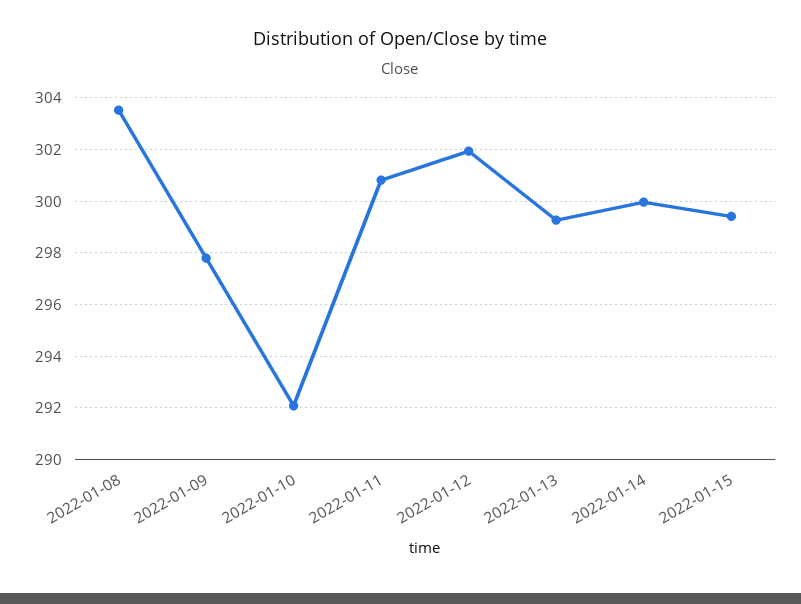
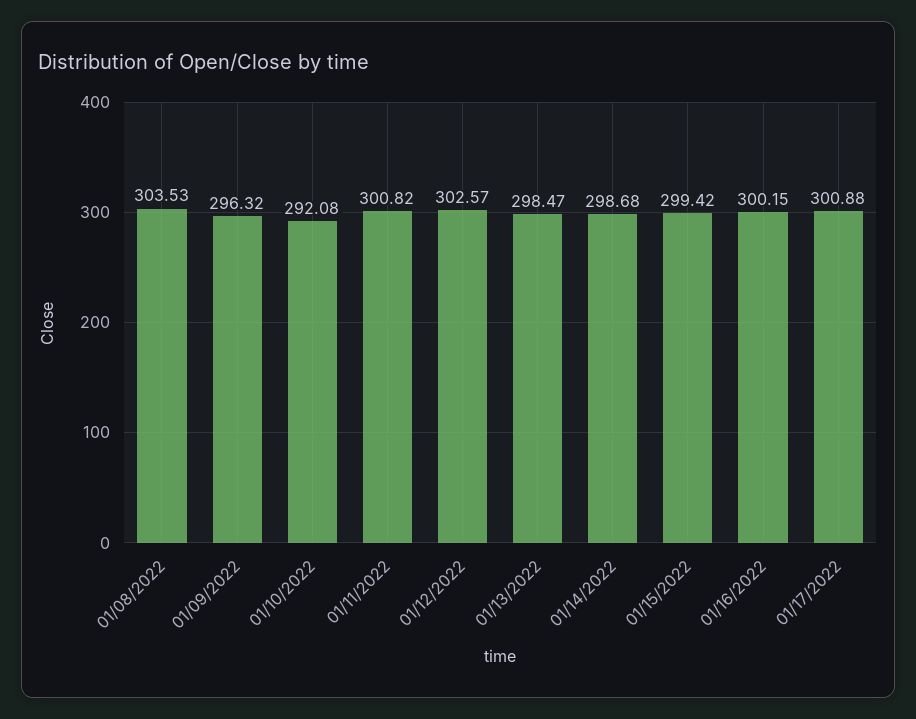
2022-01-09: 297.75 -> 296.32
2022-01-12: 302 -> 302.57
2022-01-13: 299.25 -> 298.47
2022-01-14: 300 -> 298.68
01/16/2022: none -> 300.15
01/17/2022: none -> 300.88

